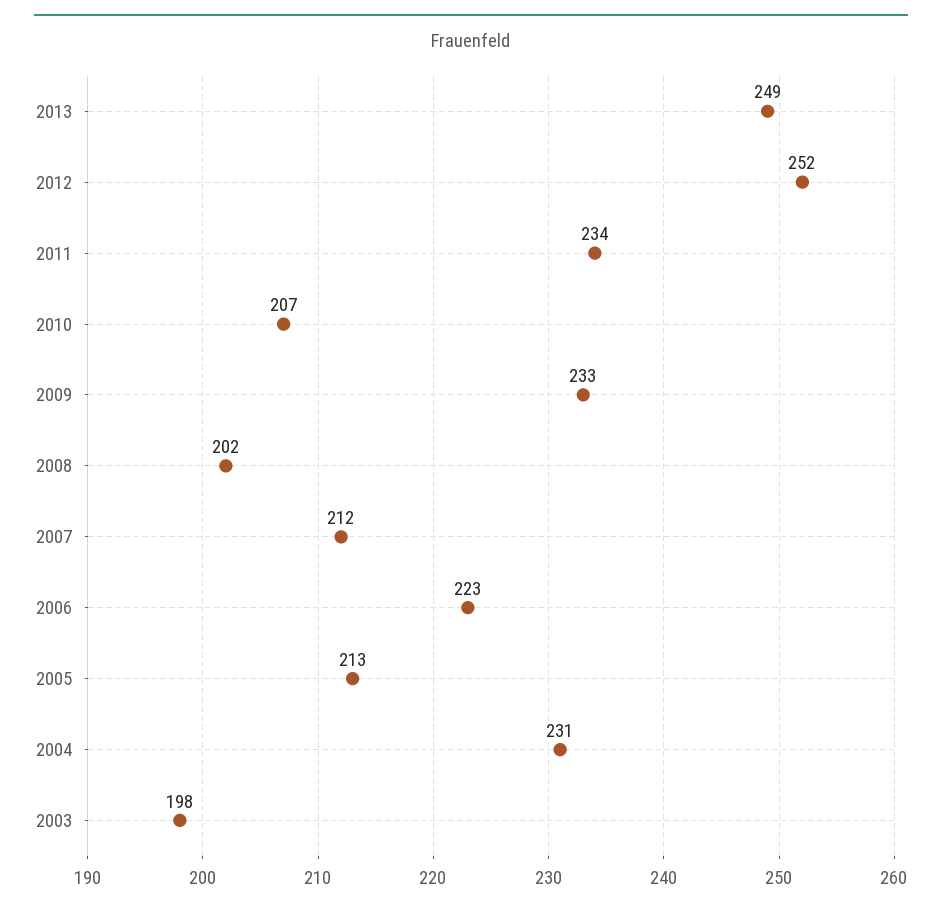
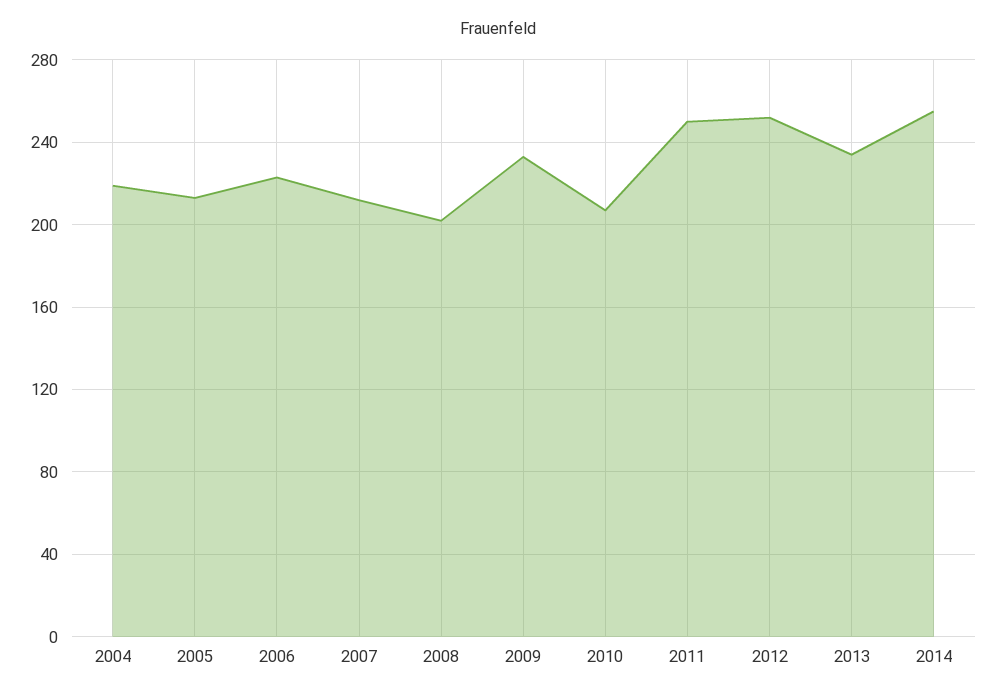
2013: 249 -> 235
2011: 234 -> 250
2004: 231 -> 220
2003: 198 -> none
2014: none -> 255

